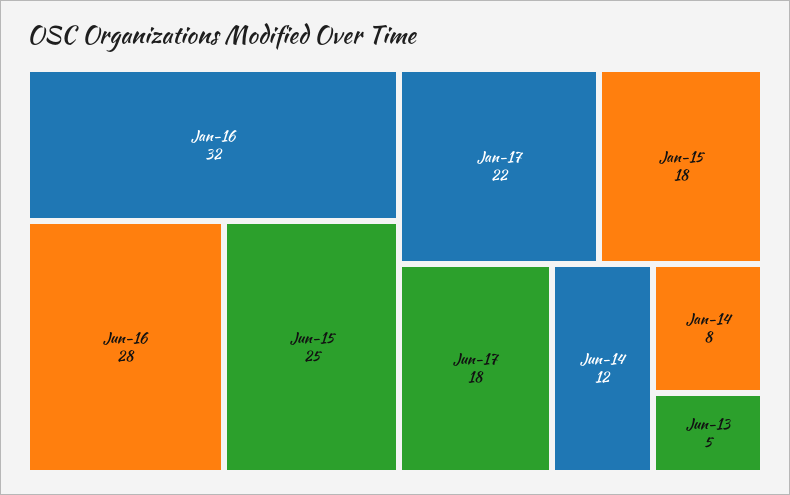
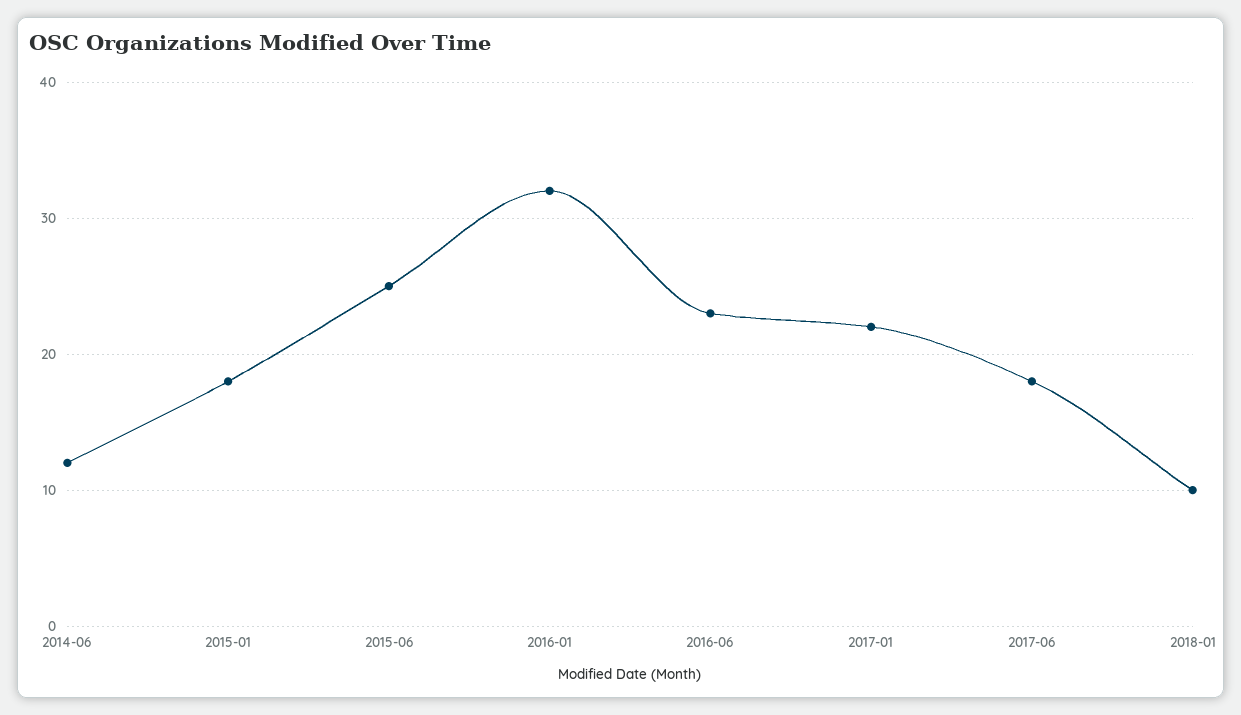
Jun-16: 28 -> 23
Jan-14: 8 -> none
Jun-13: 5 -> none
2018-01: none -> 10

